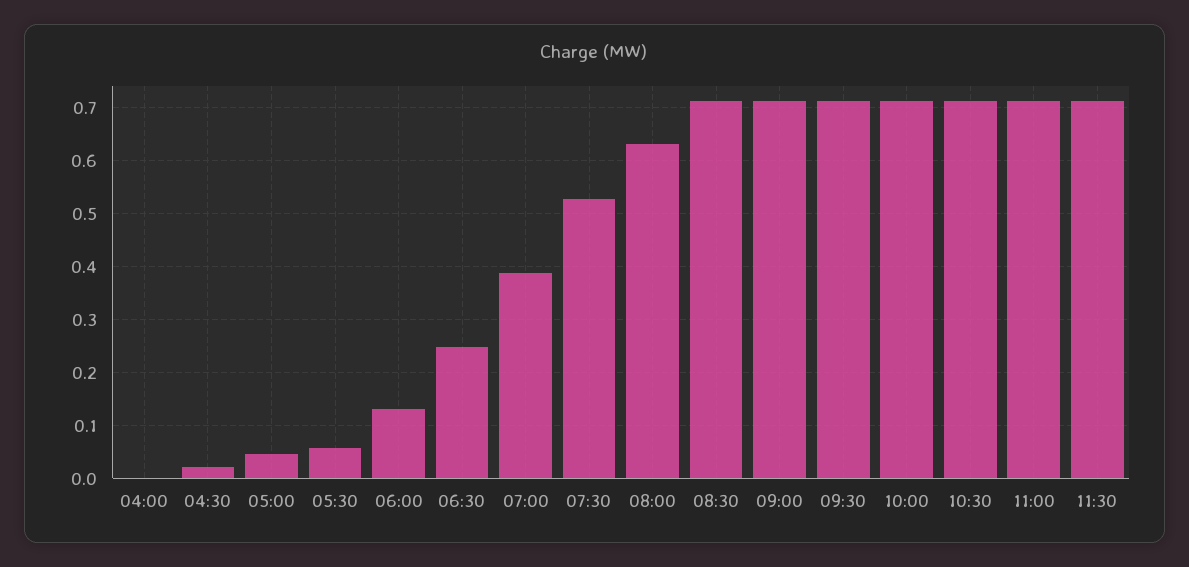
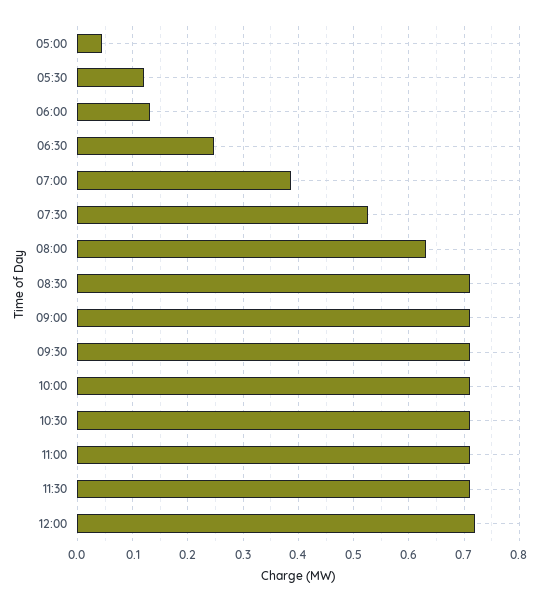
04:00: 0 -> none
04:30: 0.02 -> none
05:30: 0.06 -> 0.12
12:00: none -> 0.72

